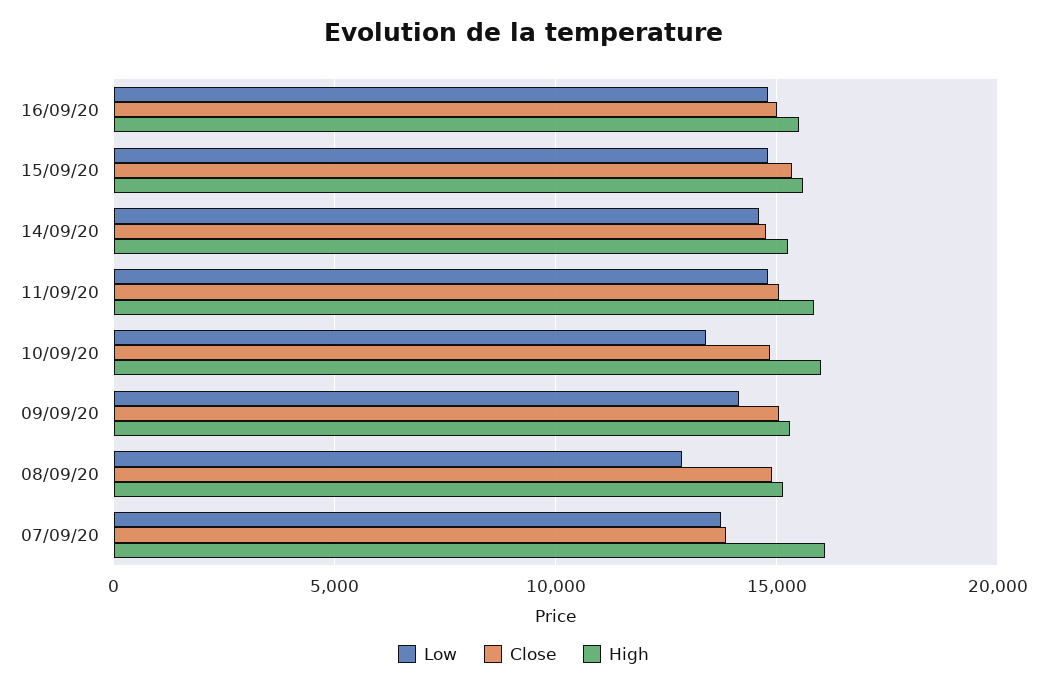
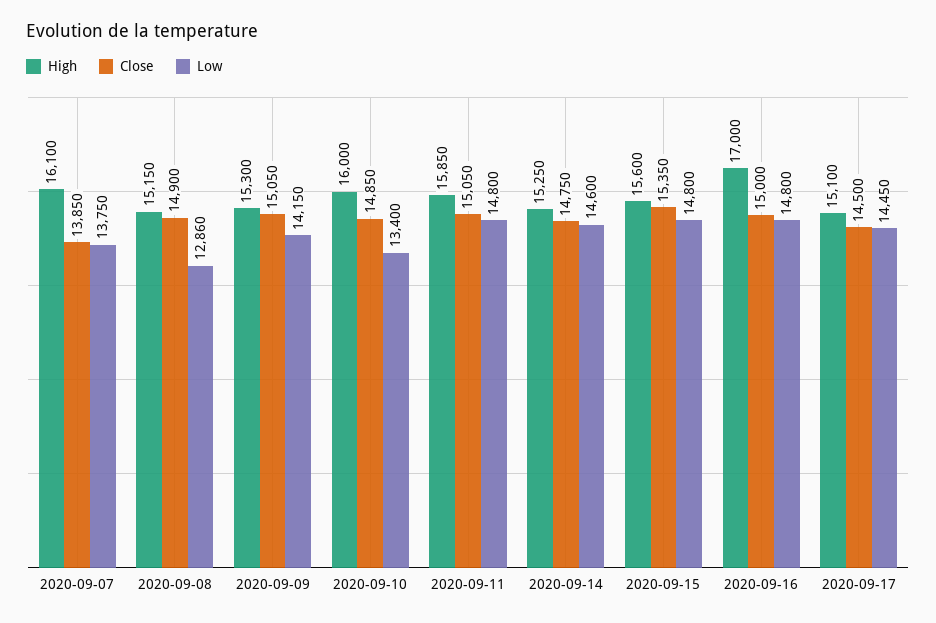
High, 16/09/20: 15500 -> 17000
High, 2020-09-17: none -> 15100
Close, 2020-09-17: none -> 14500
Low, 2020-09-17: none -> 14450

